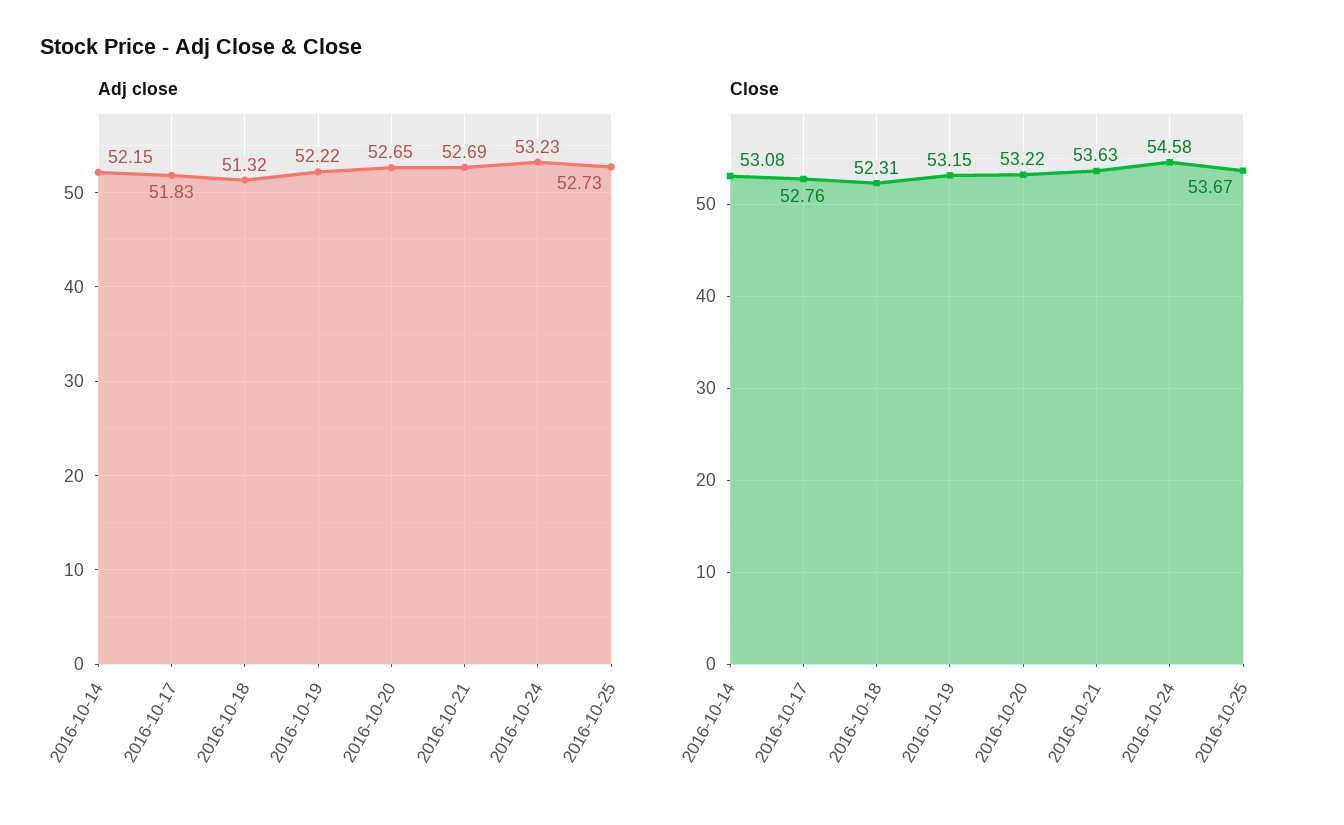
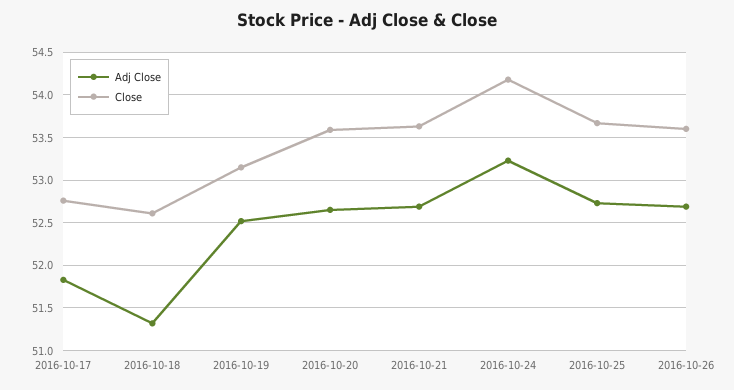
Adj close, 2016-10-14: 52.15 -> none
Adj close, 2016-10-19: 52.22 -> 52.5
Close, 2016-10-14: 53.08 -> none
Close, 2016-10-18: 52.31 -> 52.6
Close, 2016-10-20: 53.22 -> 53.6
Close, 2016-10-24: 54.58 -> 54.2
Adj close, 2016-10-26: none -> 52.7
Close, 2016-10-26: none -> 53.6

